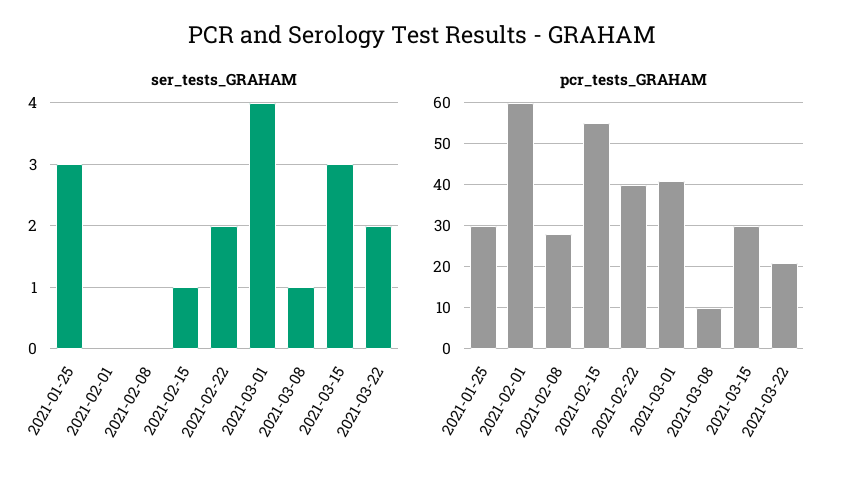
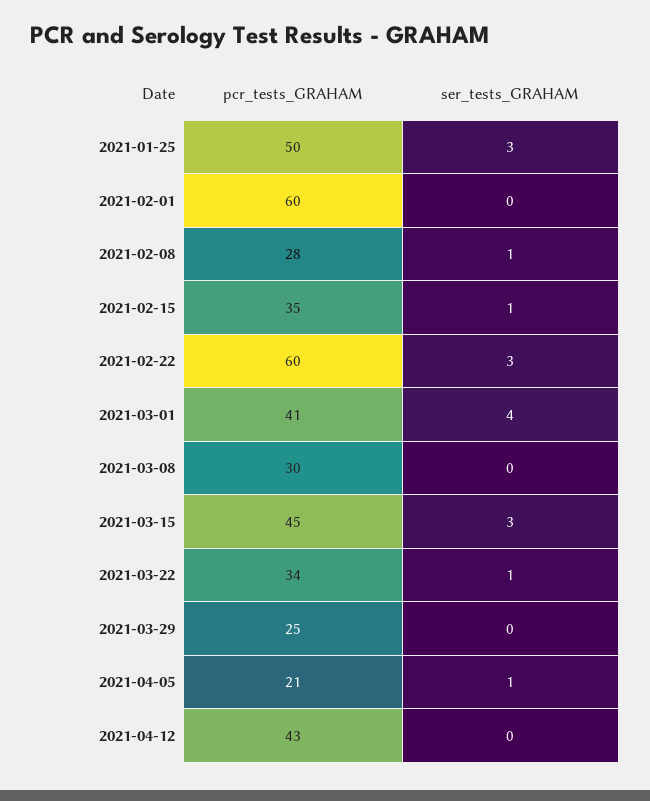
ser_tests_GRAHAM, 2021-02-08: 0 -> 1
ser_tests_GRAHAM, 2021-02-22: 2 -> 3
ser_tests_GRAHAM, 2021-03-08: 1 -> 0
ser_tests_GRAHAM, 2021-03-22: 2 -> 1
pcr_tests_GRAHAM, 2021-01-25: 30 -> 50
pcr_tests_GRAHAM, 2021-02-15: 55 -> 35
pcr_tests_GRAHAM, 2021-02-22: 40 -> 60
pcr_tests_GRAHAM, 2021-03-08: 10 -> 30
pcr_tests_GRAHAM, 2021-03-15: 30 -> 45
pcr_tests_GRAHAM, 2021-03-22: 20 -> 34
pcr_tests_GRAHAM, 2021-03-29: none -> 25
ser_tests_GRAHAM, 2021-03-29: none -> 0
pcr_tests_GRAHAM, 2021-04-05: none -> 21
ser_tests_GRAHAM, 2021-04-05: none -> 1
pcr_tests_GRAHAM, 2021-04-12: none -> 43
ser_tests_GRAHAM, 2021-04-12: none -> 0

